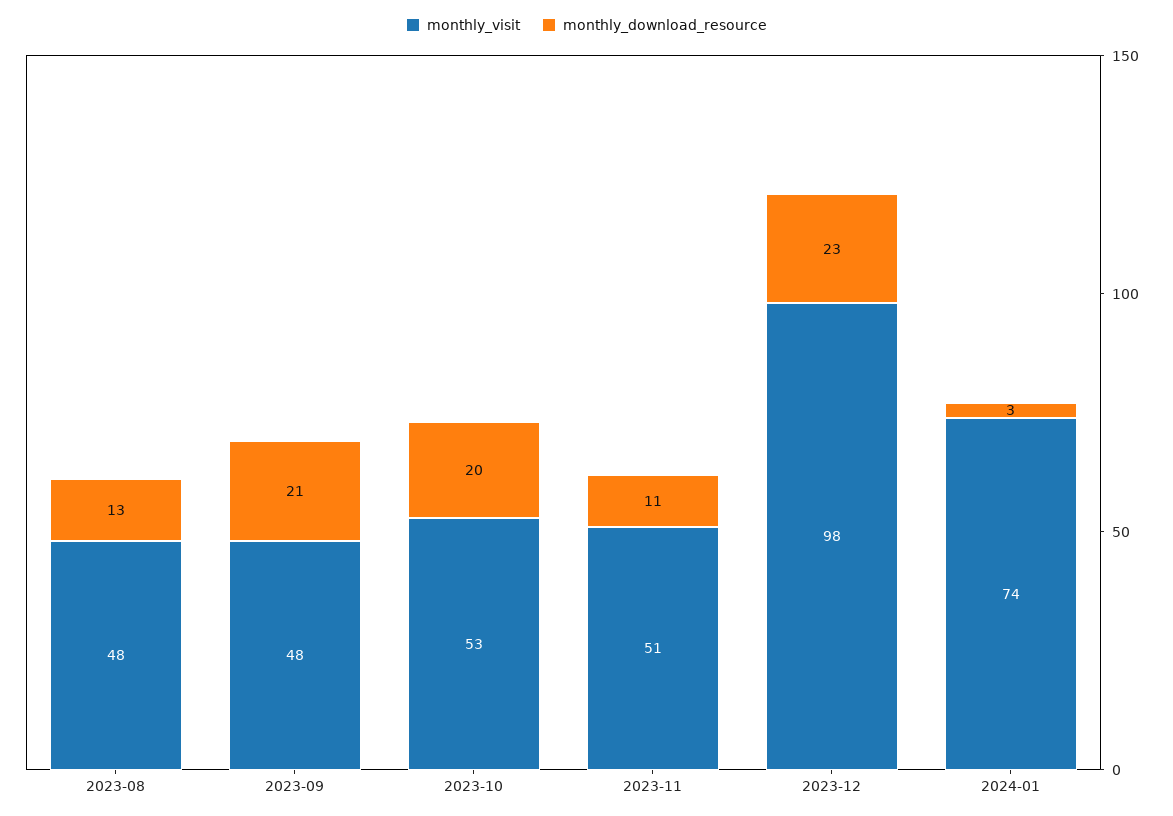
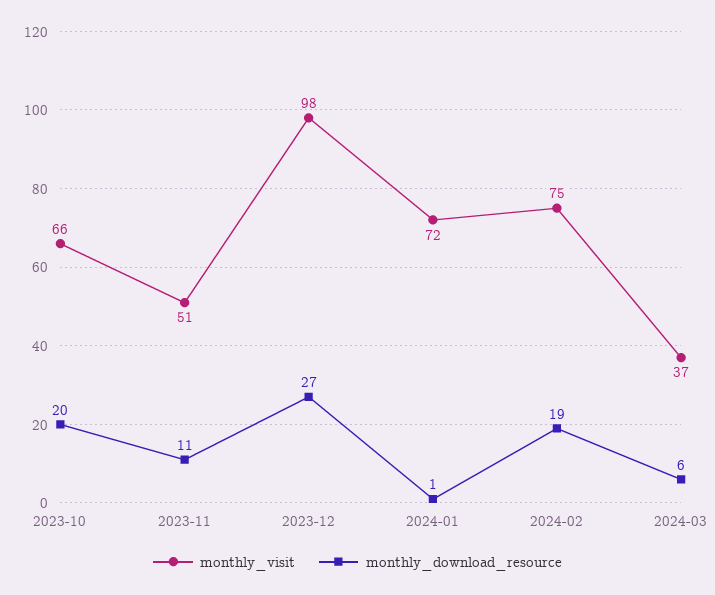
monthly_visit, 2023-08: 48 -> none
monthly_download_resource, 2023-08: 13 -> none
monthly_visit, 2023-09: 48 -> none
monthly_download_resource, 2023-09: 21 -> none
monthly_visit, 2023-10: 53 -> 66
monthly_download_resource, 2023-12: 23 -> 27
monthly_visit, 2024-01: 74 -> 72
monthly_download_resource, 2024-01: 3 -> 1
monthly_visit, 2024-02: none -> 75
monthly_download_resource, 2024-02: none -> 19
monthly_visit, 2024-03: none -> 37
monthly_download_resource, 2024-03: none -> 6

